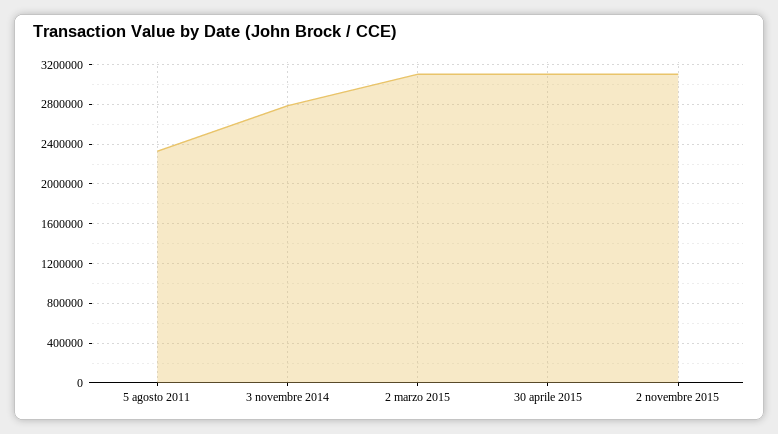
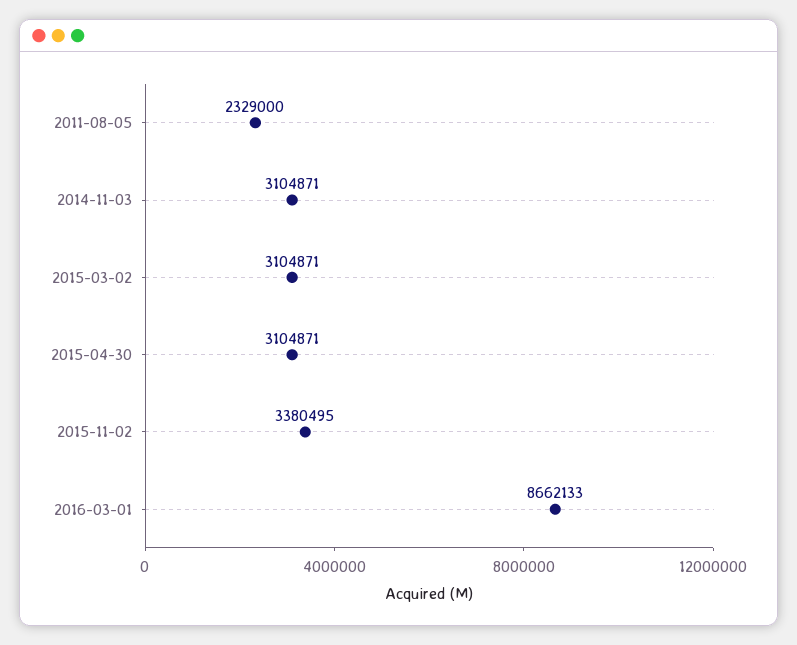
3 novembre 2014: 2800000 -> 3104871
2 novembre 2015: 3100000 -> 3380495
2016-03-01: none -> 8662133

